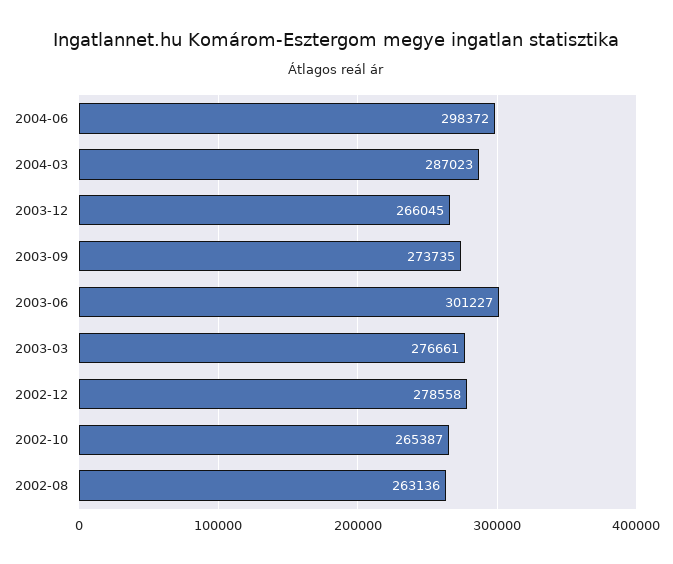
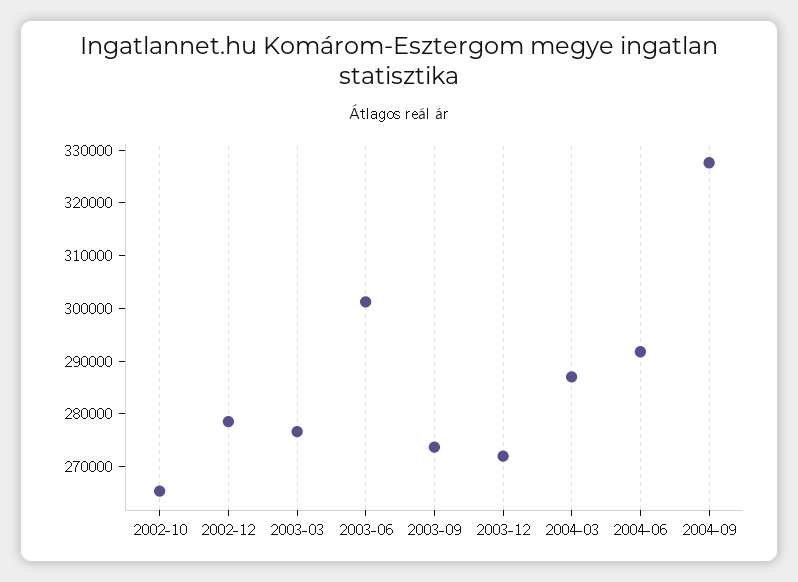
2004-06: 298372 -> 292000
2003-12: 266045 -> 272000
2002-08: 263136 -> none
2004-09: none -> 328000

